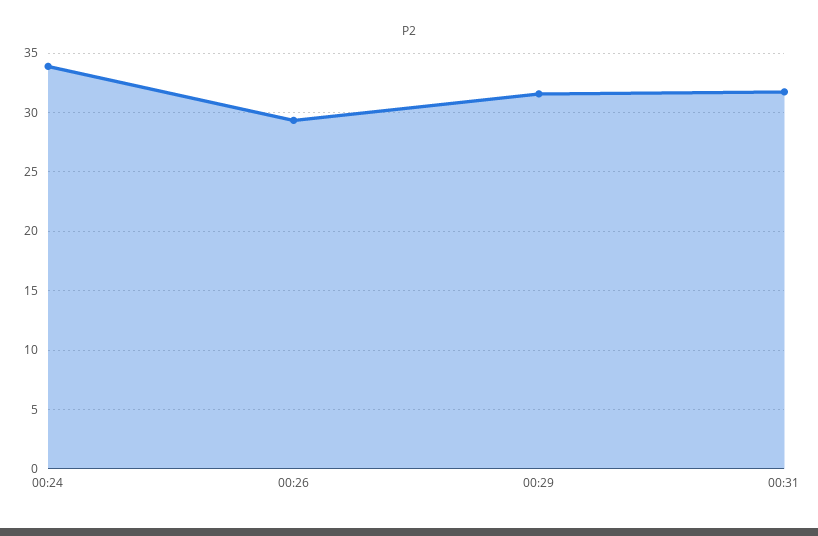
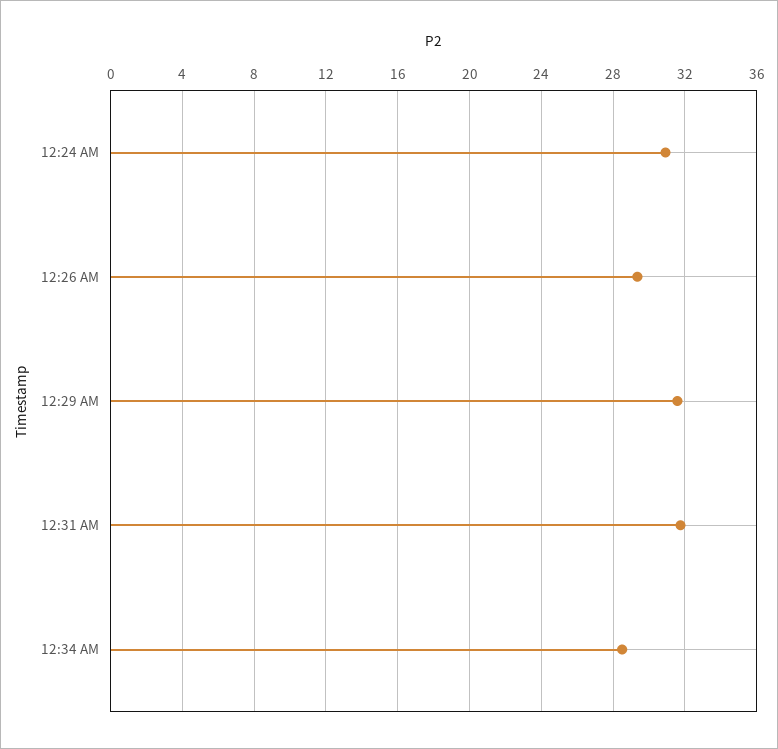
00:24: 34 -> 31
12:34 AM: none -> 28.5

